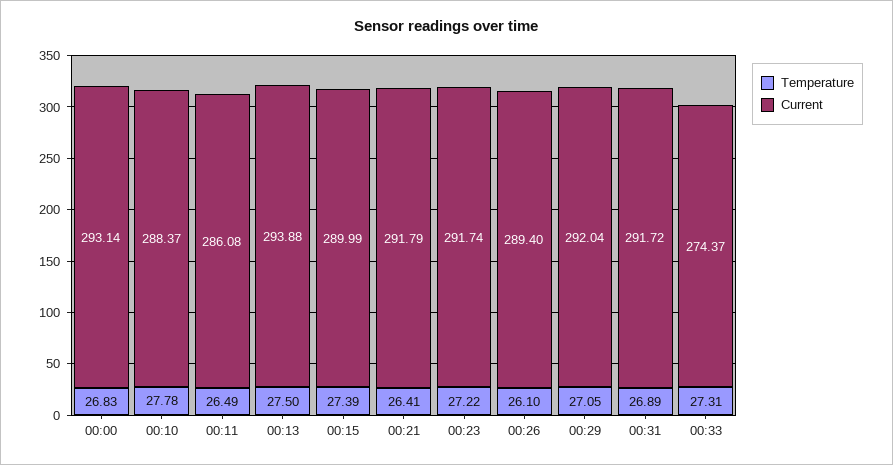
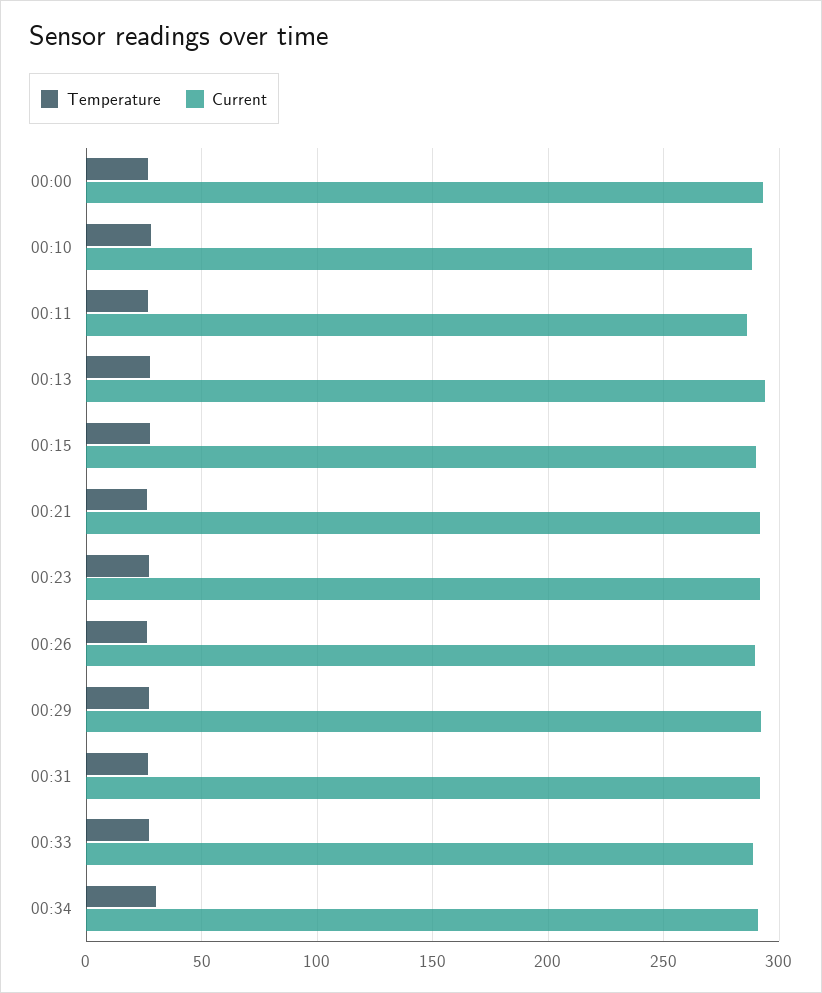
Current, 00:33: 274.37 -> 290
Temperature, 00:34: none -> 30
Current, 00:34: none -> 290

